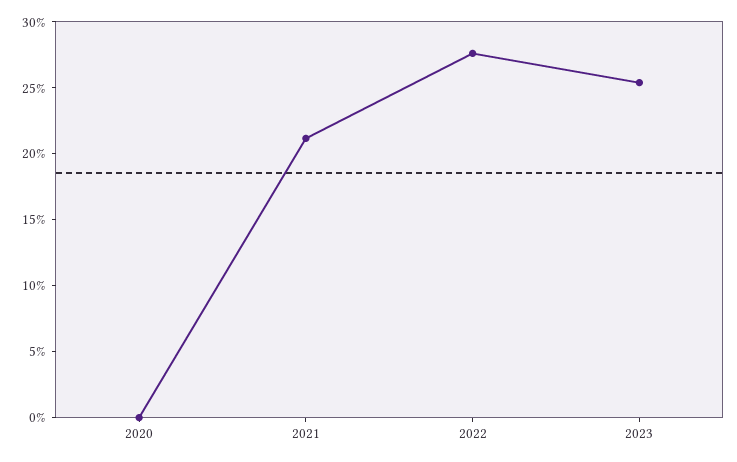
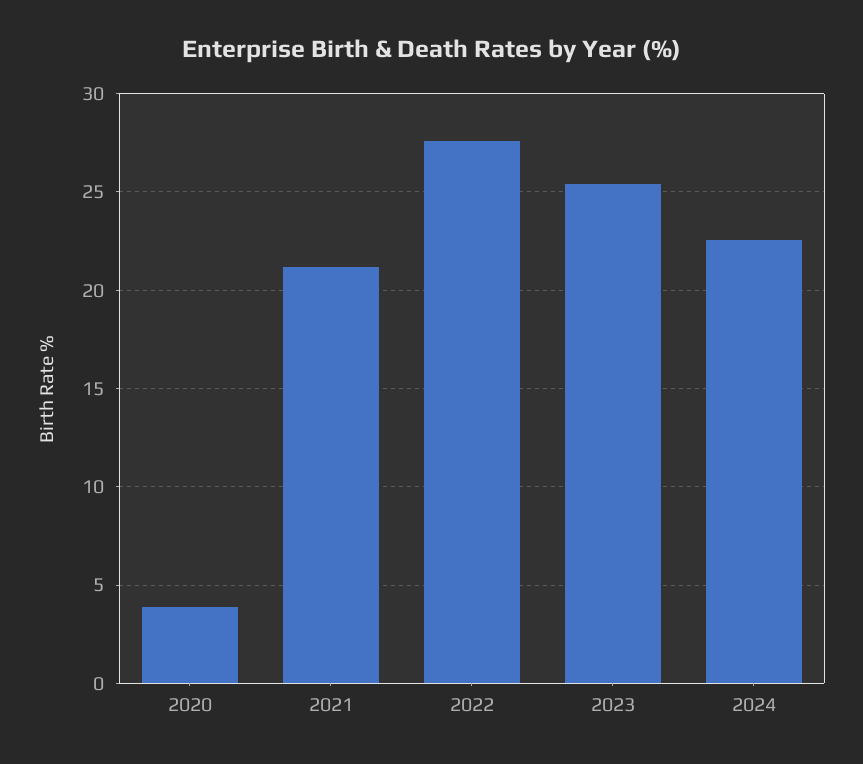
2020: 0 -> 4
2024: none -> 22.5

